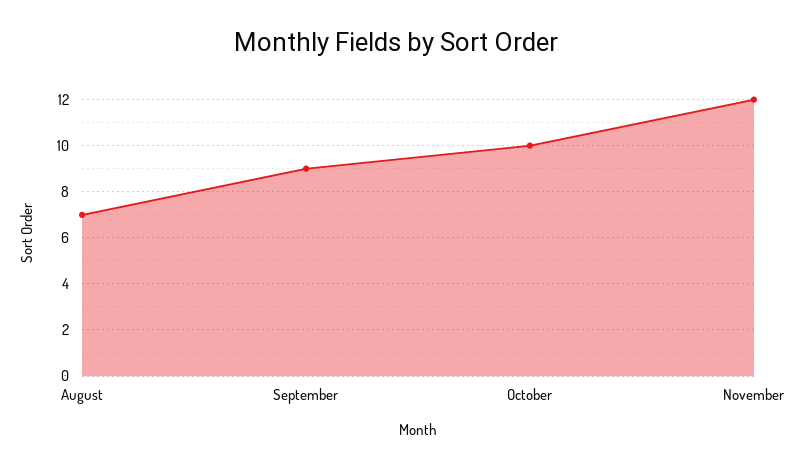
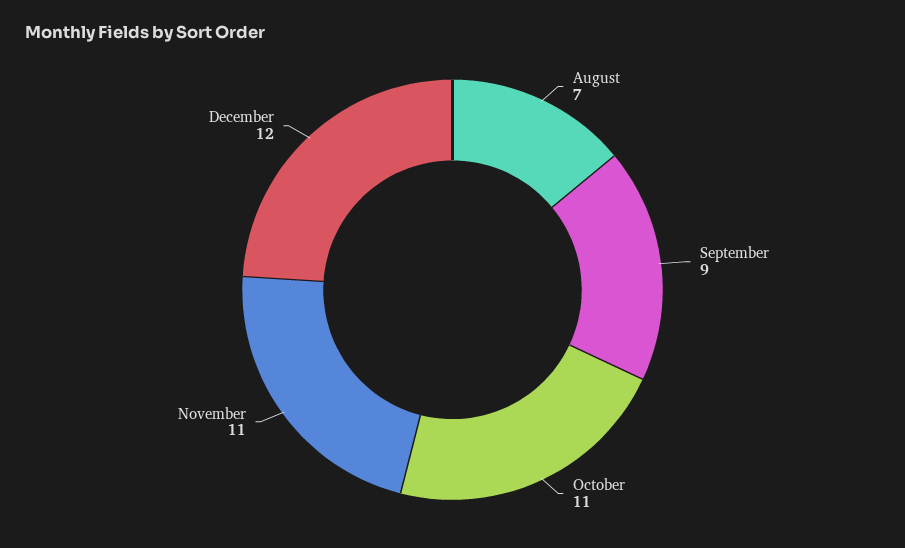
October: 10 -> 11
November: 12 -> 11
December: none -> 12

